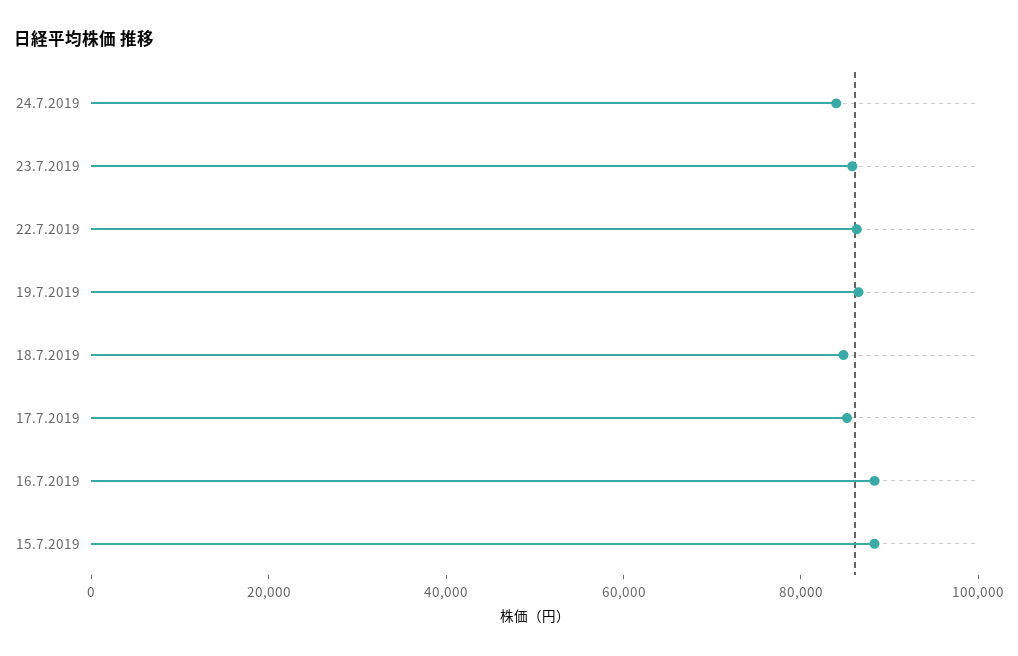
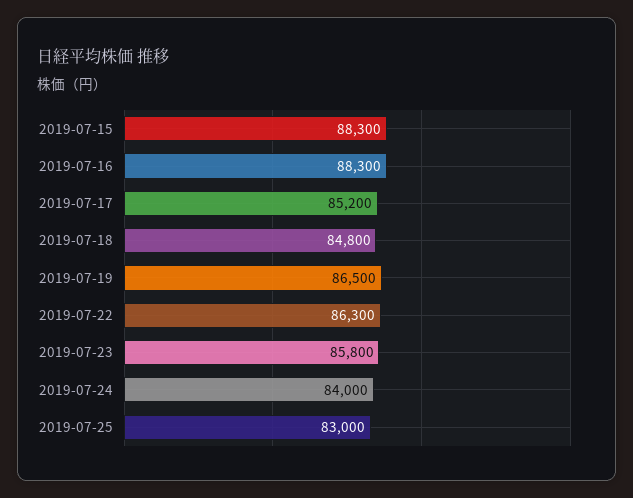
2019-07-25: none -> 83000

